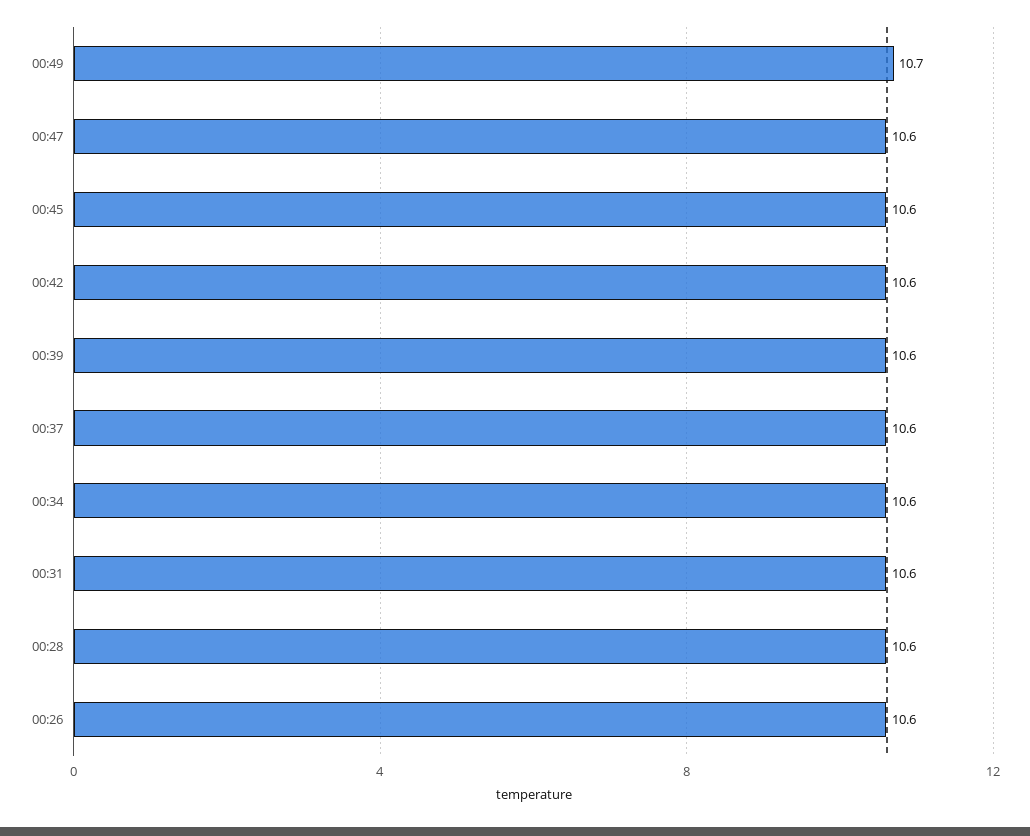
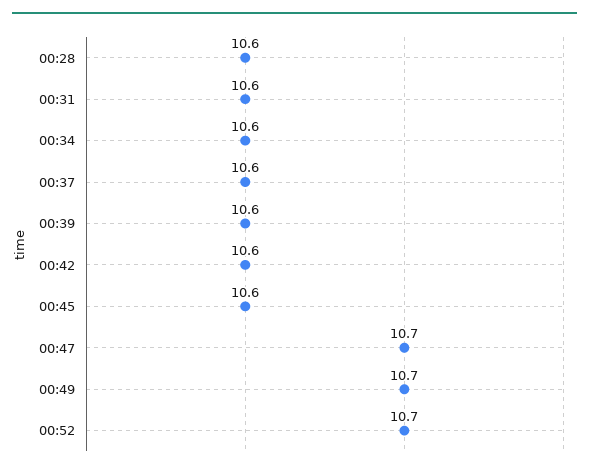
00:47: 10.6 -> 10.7
00:26: 10.6 -> none
00:52: none -> 10.7

